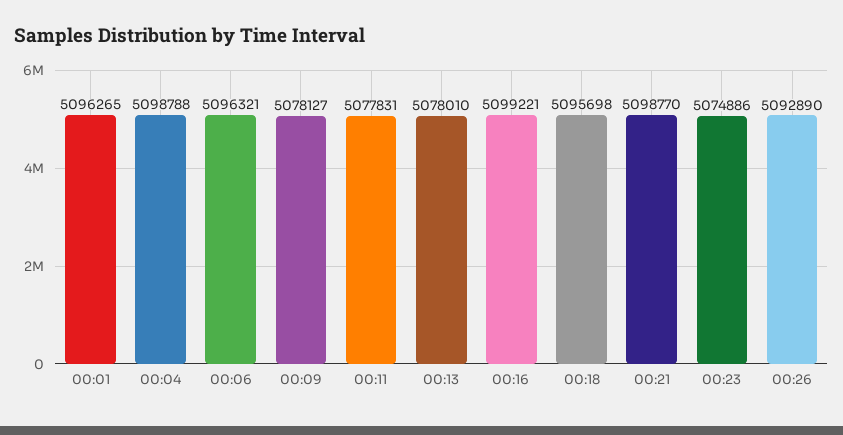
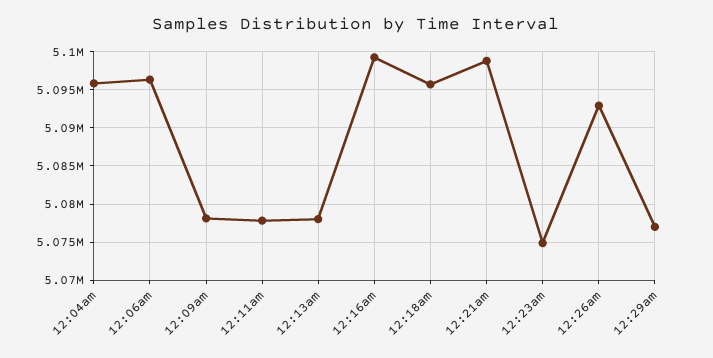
00:01: 5096265 -> none
00:04: 5098788 -> 5096000
12:29am: none -> 5077000

